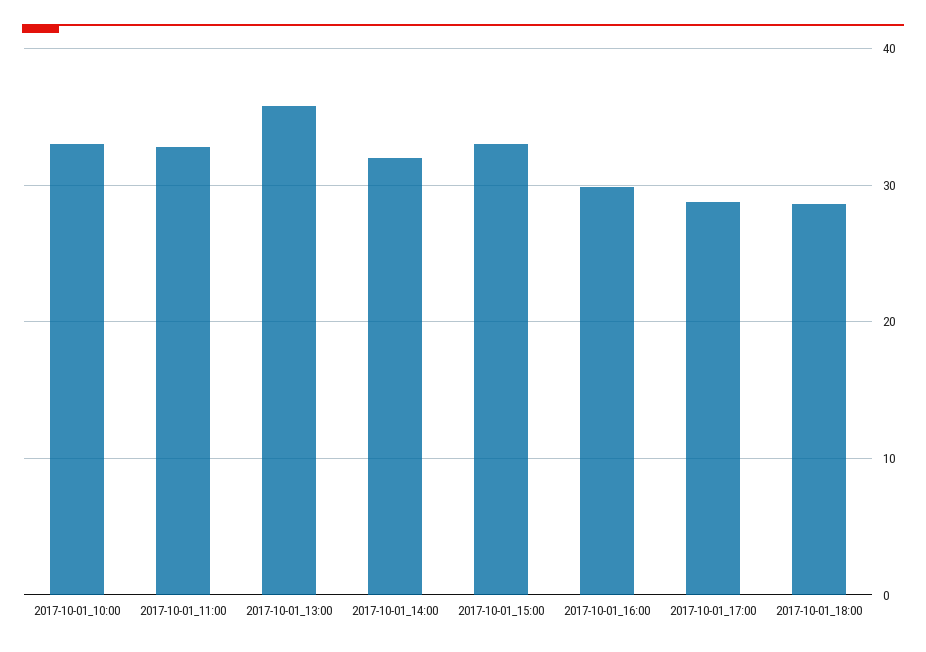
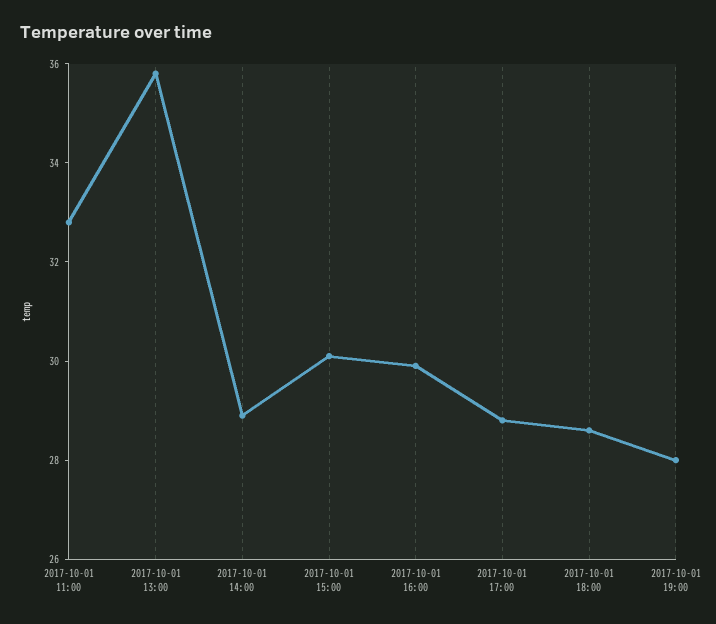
2017-10-01_10:00: 33 -> none
2017-10-01_14:00: 32 -> 29
2017-10-01_15:00: 33 -> 30
2017-10-01 19:00: none -> 28

